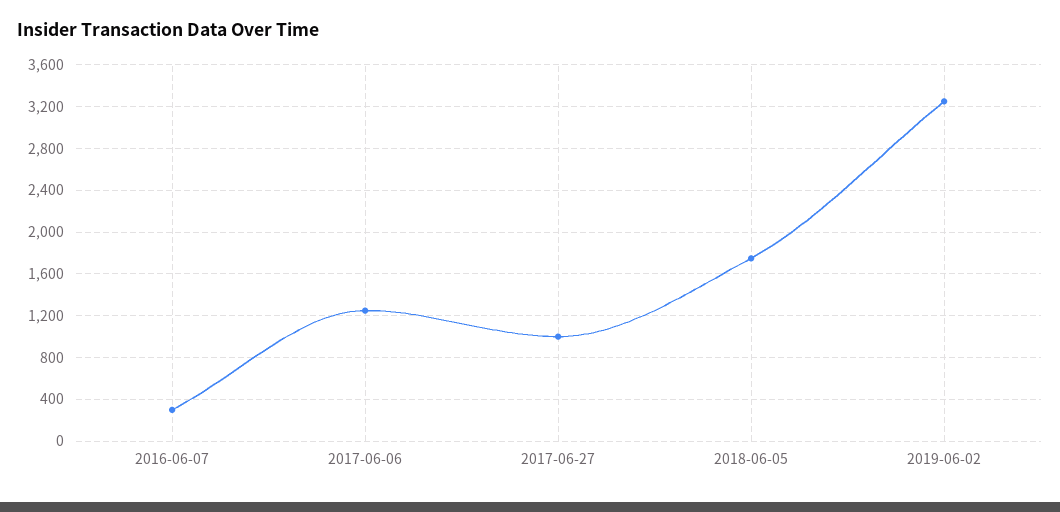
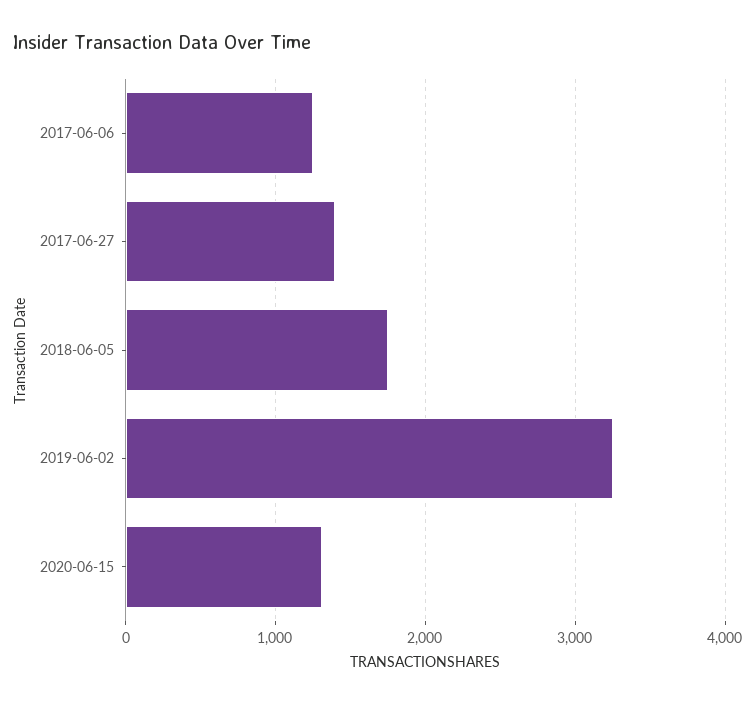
2016-06-07: 300 -> none
2017-06-27: 1000 -> 1400
2020-06-15: none -> 1300

